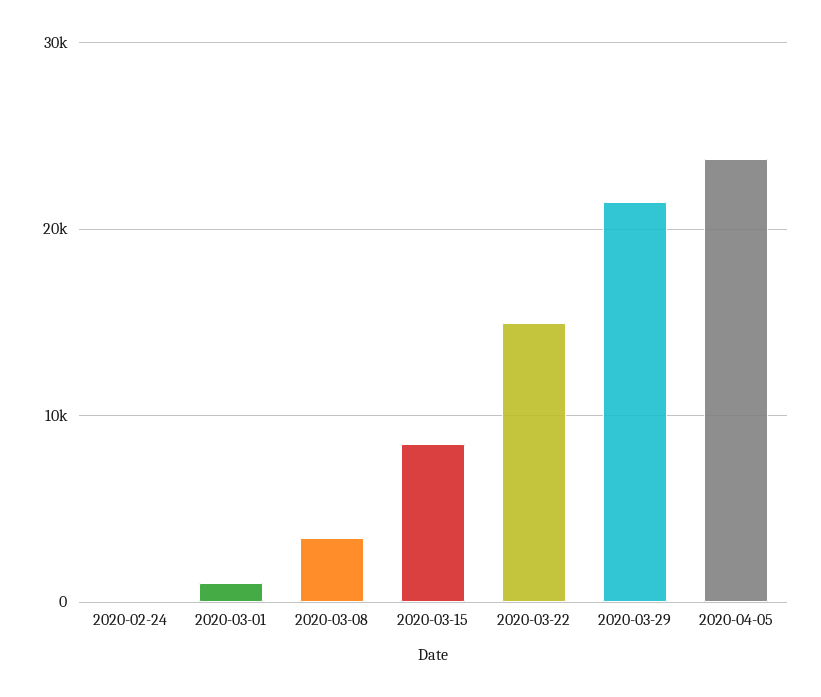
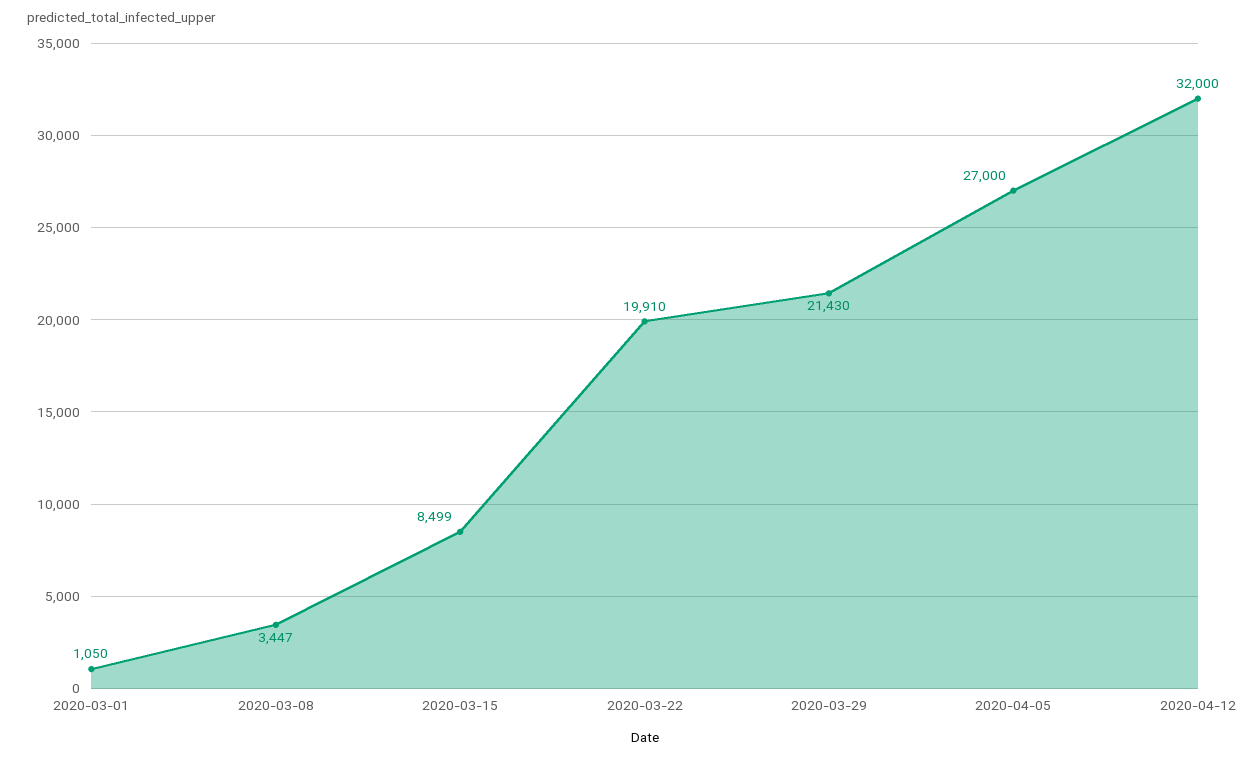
2020-02-24: 0 -> none
2020-03-22: 15000 -> 19910
2020-04-05: 24000 -> 27000
2020-04-12: none -> 32000

